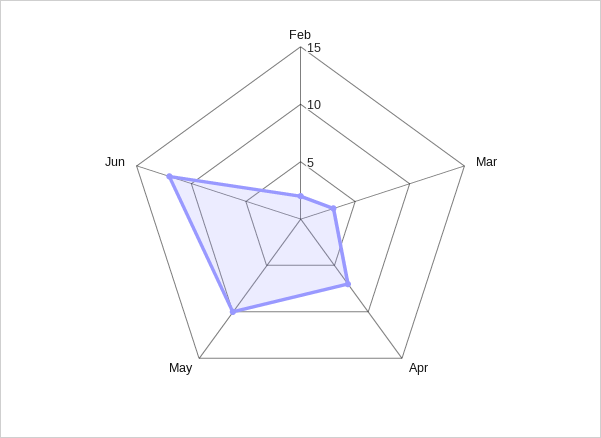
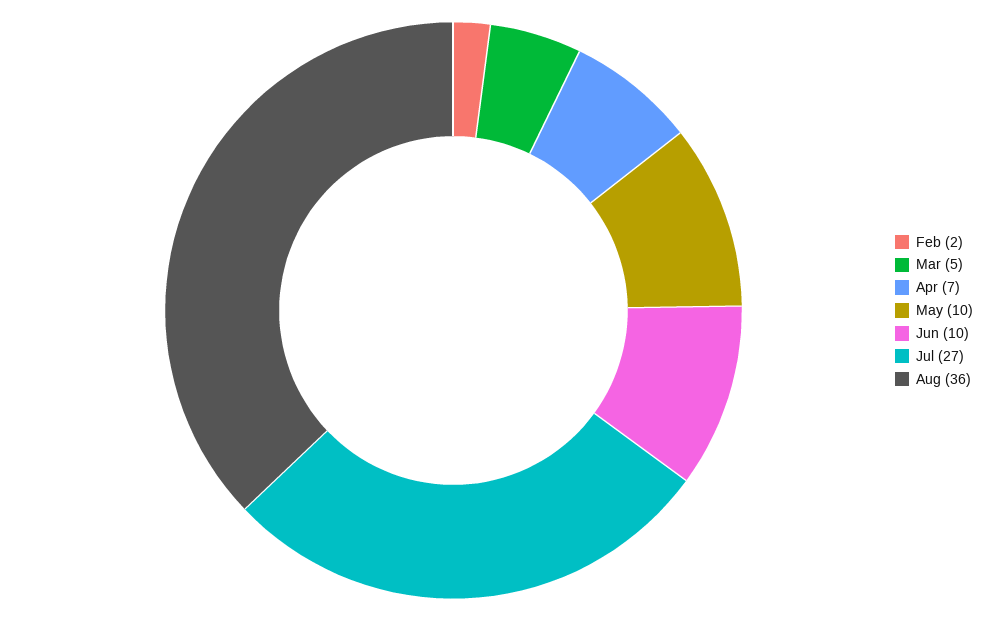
Mar: 3 -> 5
Jun: 12 -> 10
Jul: none -> 27
Aug: none -> 36

